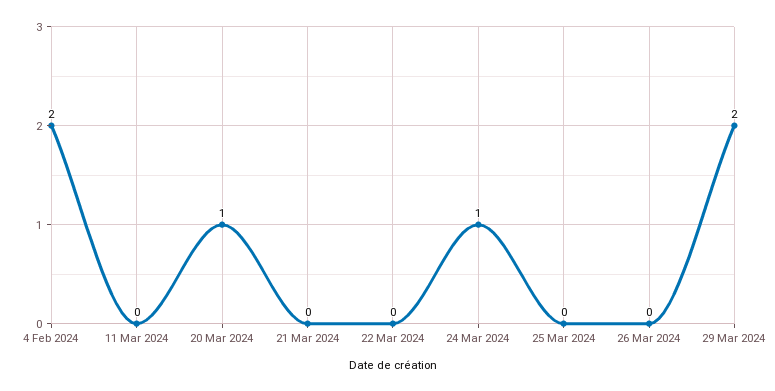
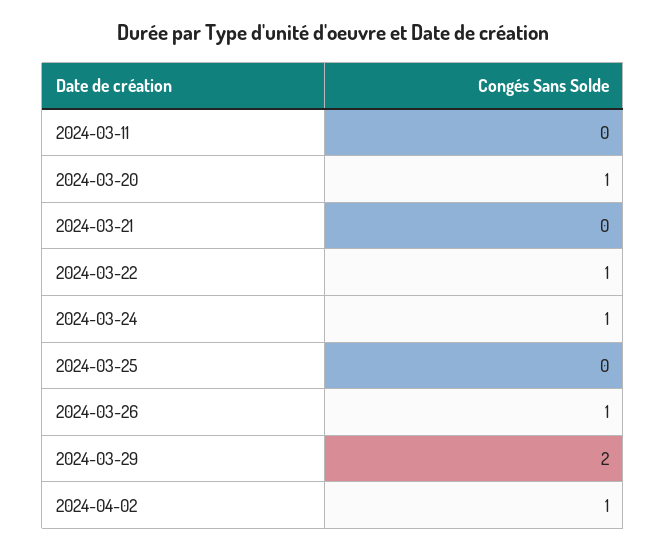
4 Feb 2024: 2 -> none
22 Mar 2024: 0 -> 1
26 Mar 2024: 0 -> 1
2024-04-02: none -> 1

